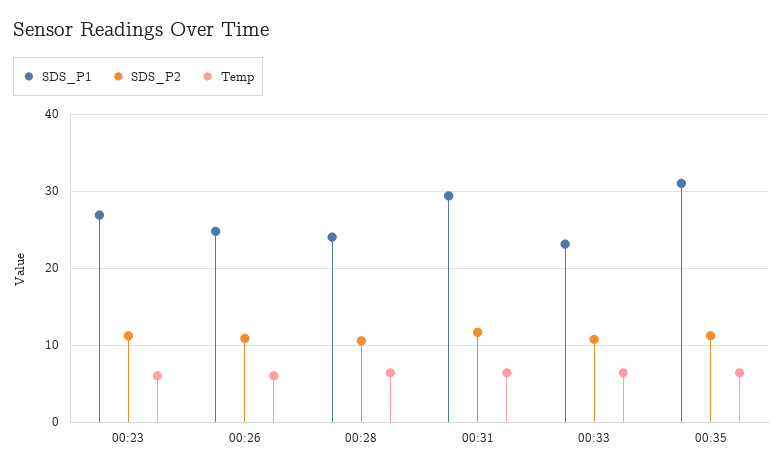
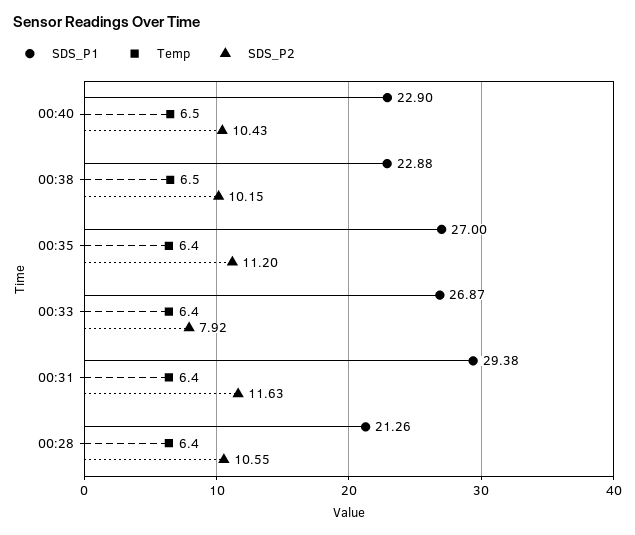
SDS_P1, 00:23: 27 -> none
SDS_P2, 00:23: 11 -> none
Temp, 00:23: 6 -> none
SDS_P1, 00:26: 25 -> none
SDS_P2, 00:26: 11 -> none
Temp, 00:26: 6 -> none
SDS_P1, 00:28: 24 -> 21.26
SDS_P1, 00:33: 23 -> 26.87
SDS_P2, 00:33: 11 -> 7.92
SDS_P1, 00:35: 31 -> 27
SDS_P1, 00:40: none -> 22.9
Temp, 00:40: none -> 6.5
SDS_P2, 00:40: none -> 10.43
SDS_P1, 00:38: none -> 22.88
Temp, 00:38: none -> 6.5
SDS_P2, 00:38: none -> 10.15

